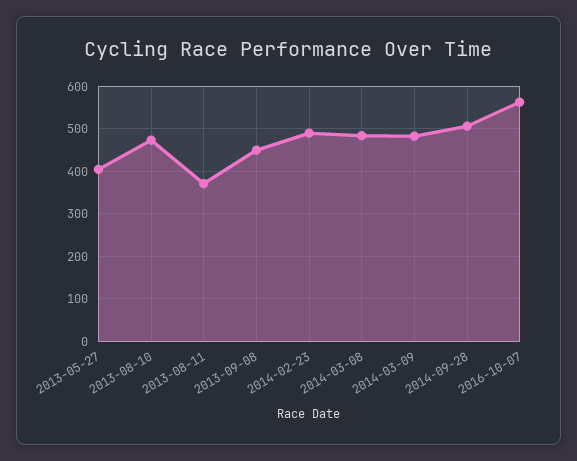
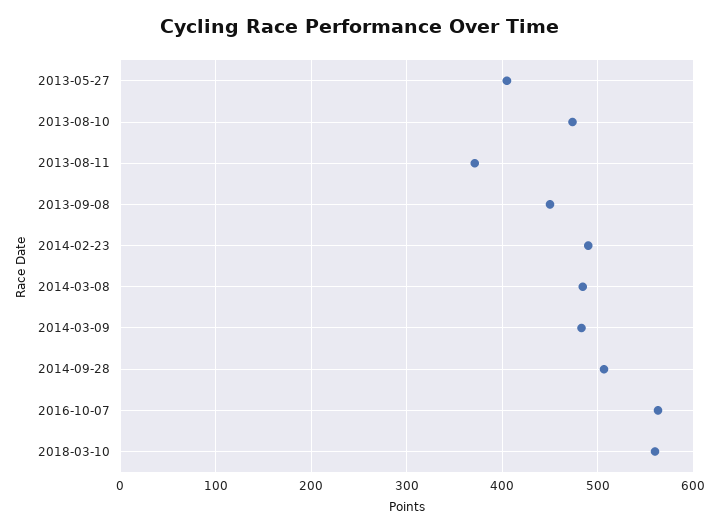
2018-03-10: none -> 560

